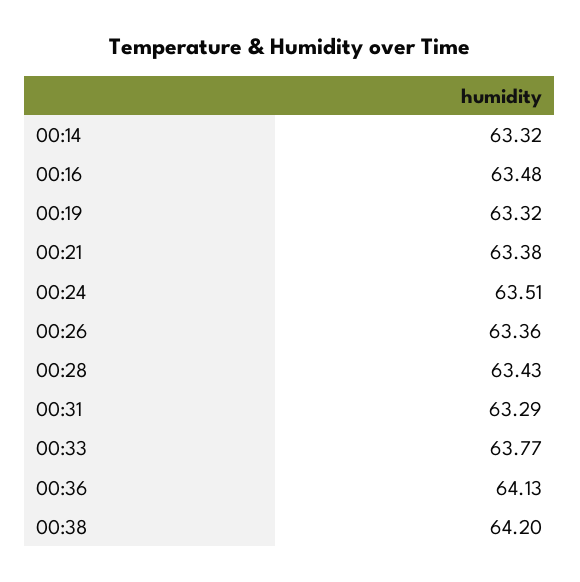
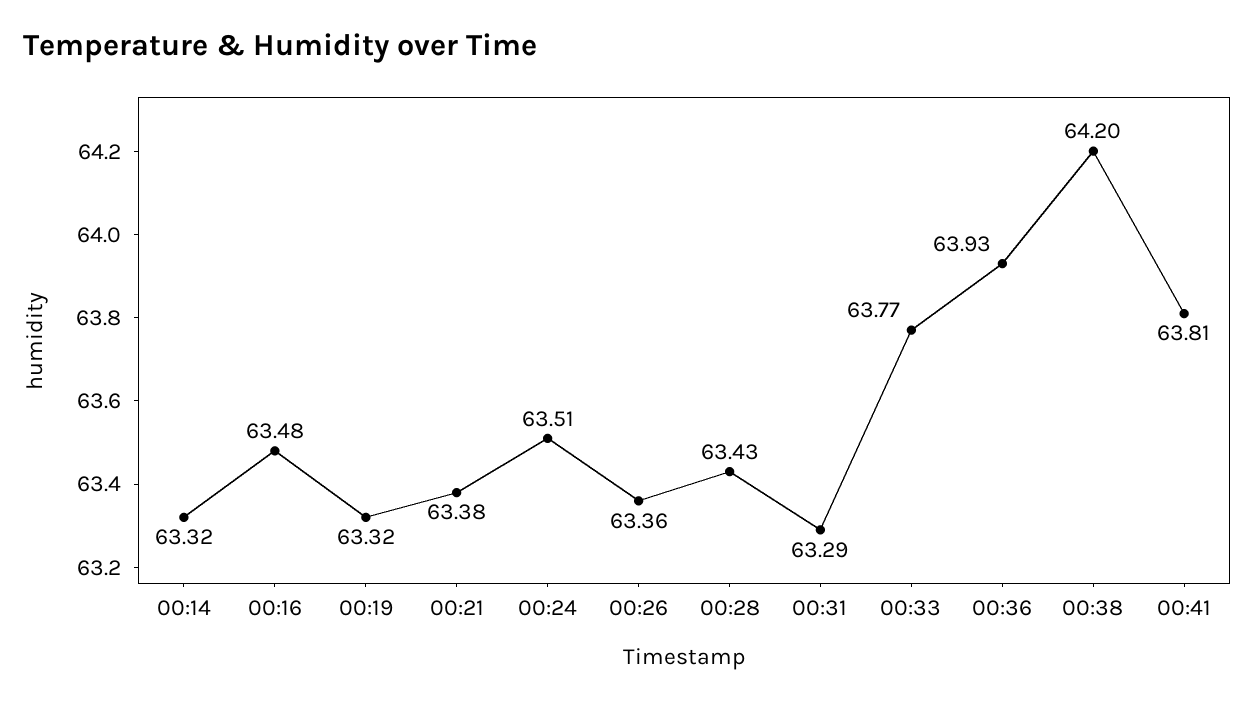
00:36: 64.13 -> 63.93
00:41: none -> 63.81

